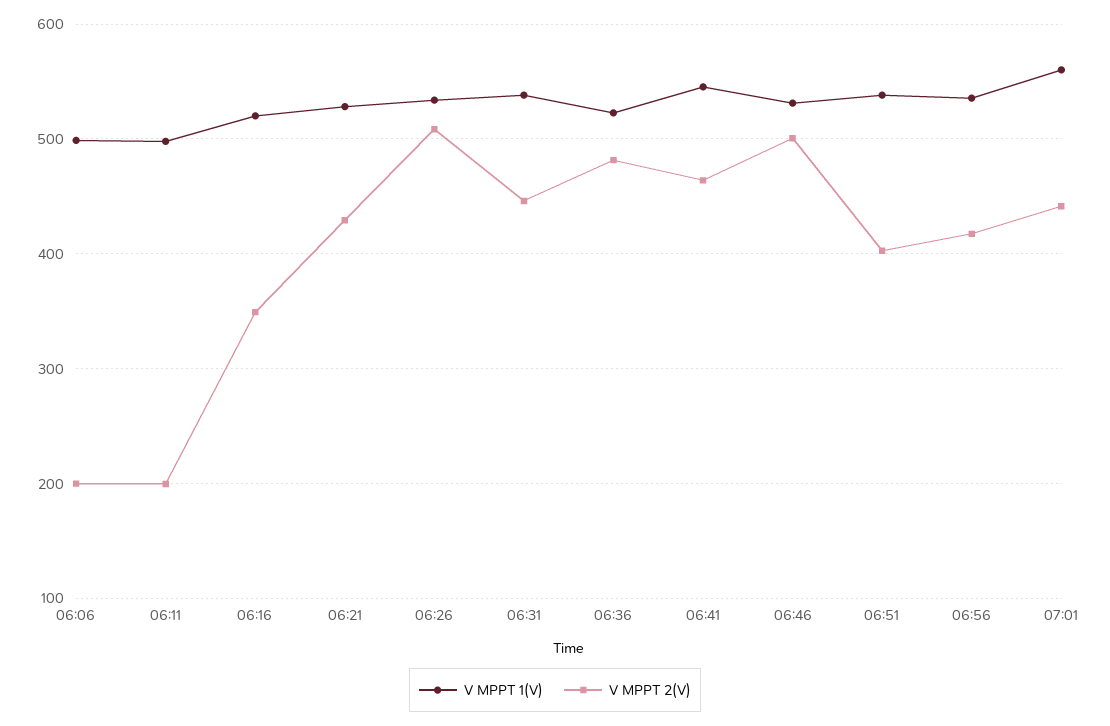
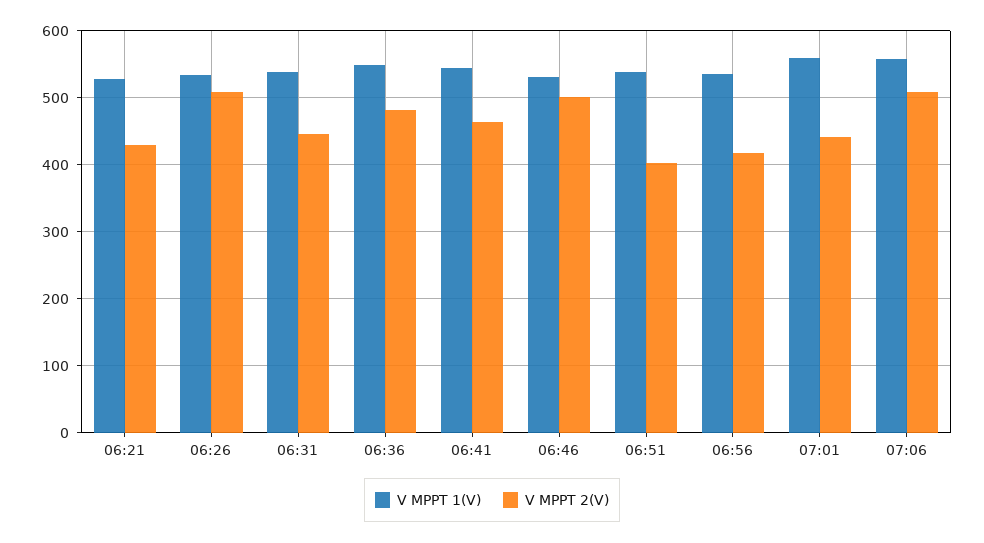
V MPPT 1(V), 06:06: 500 -> none
V MPPT 2(V), 06:06: 200 -> none
V MPPT 1(V), 06:11: 500 -> none
V MPPT 2(V), 06:11: 200 -> none
V MPPT 1(V), 06:16: 520 -> none
V MPPT 2(V), 06:16: 350 -> none
V MPPT 1(V), 06:36: 520 -> 550
V MPPT 1(V), 07:06: none -> 560
V MPPT 2(V), 07:06: none -> 510

